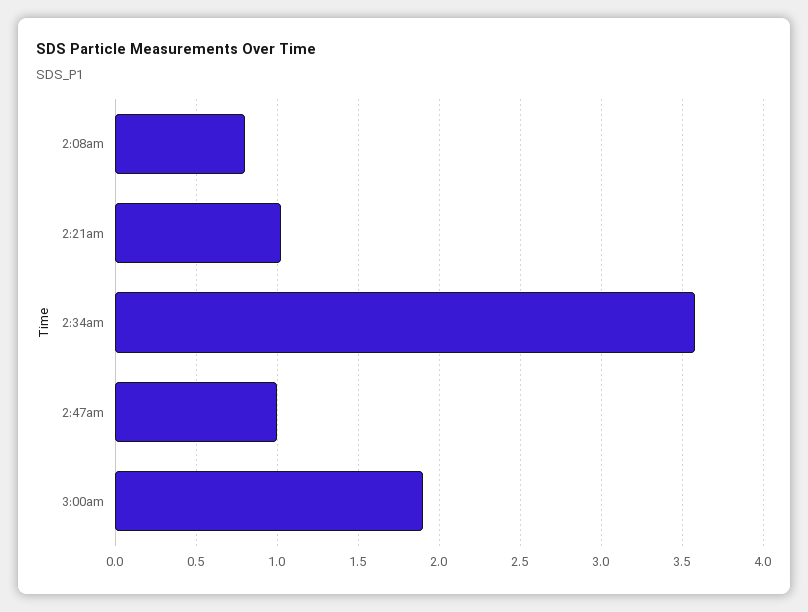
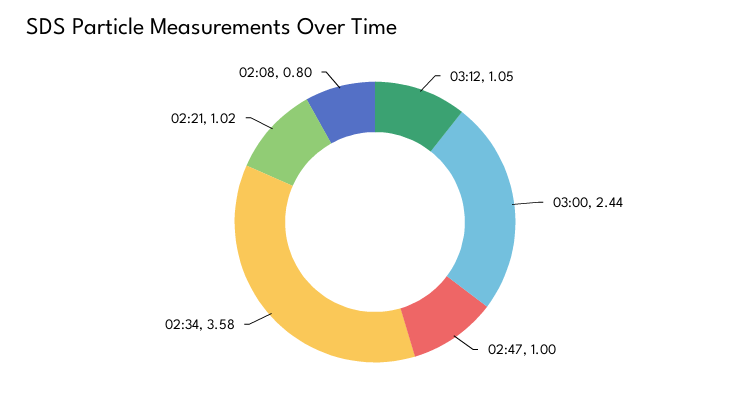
3:00am: 1.9 -> 2.44
03:12: none -> 1.05

